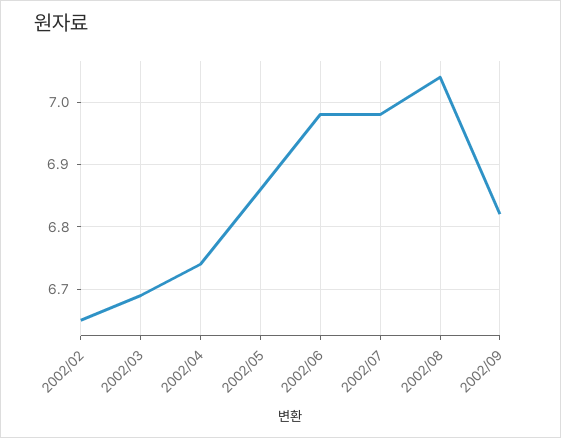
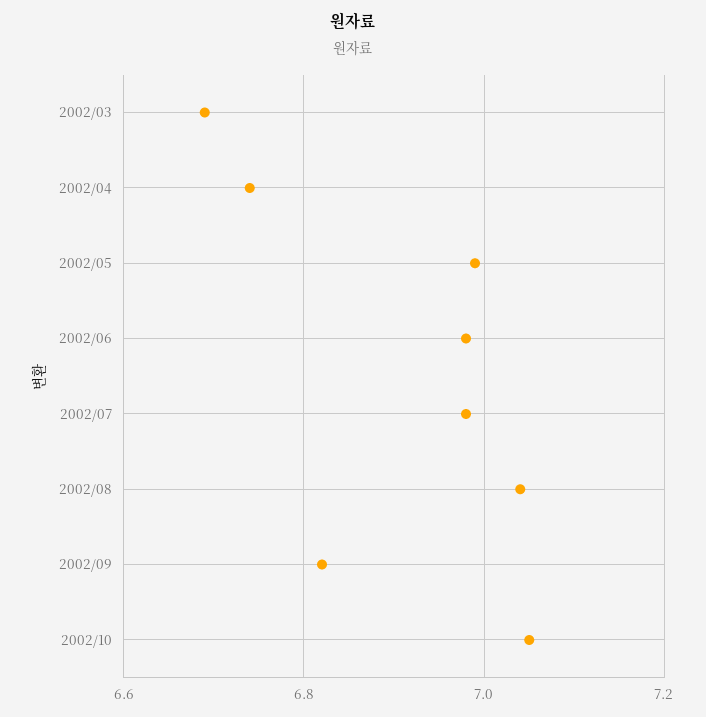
2002/02: 6.65 -> none
2002/05: 6.86 -> 7
2002/10: none -> 7.05

